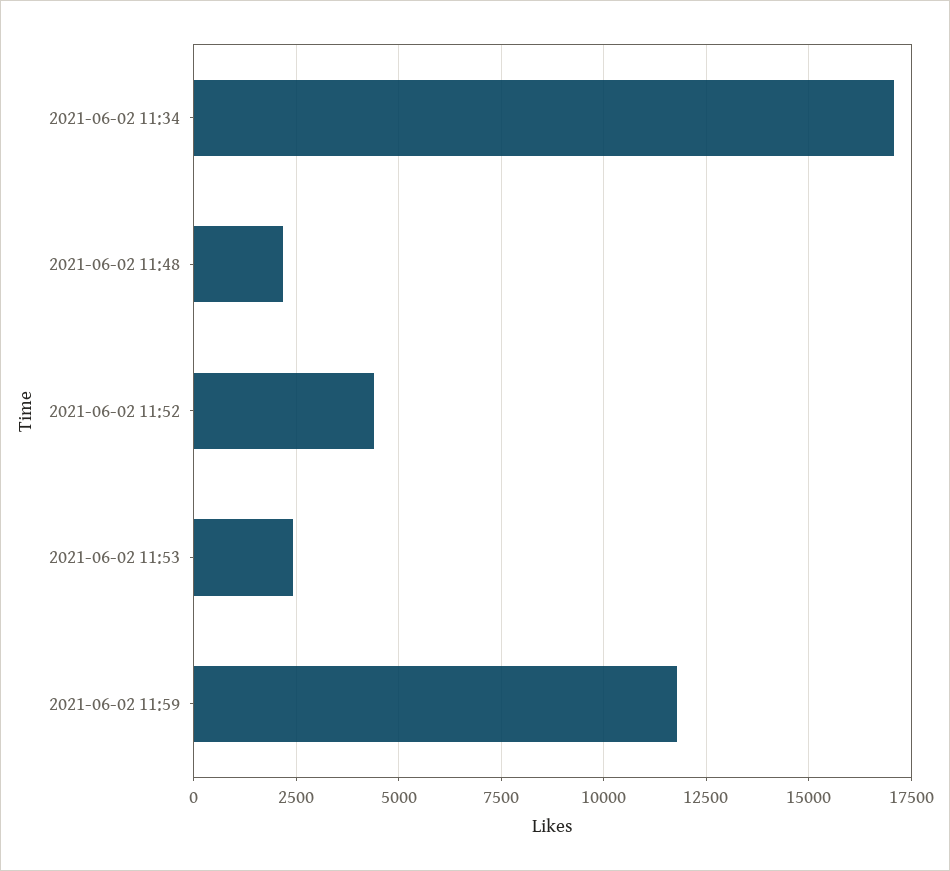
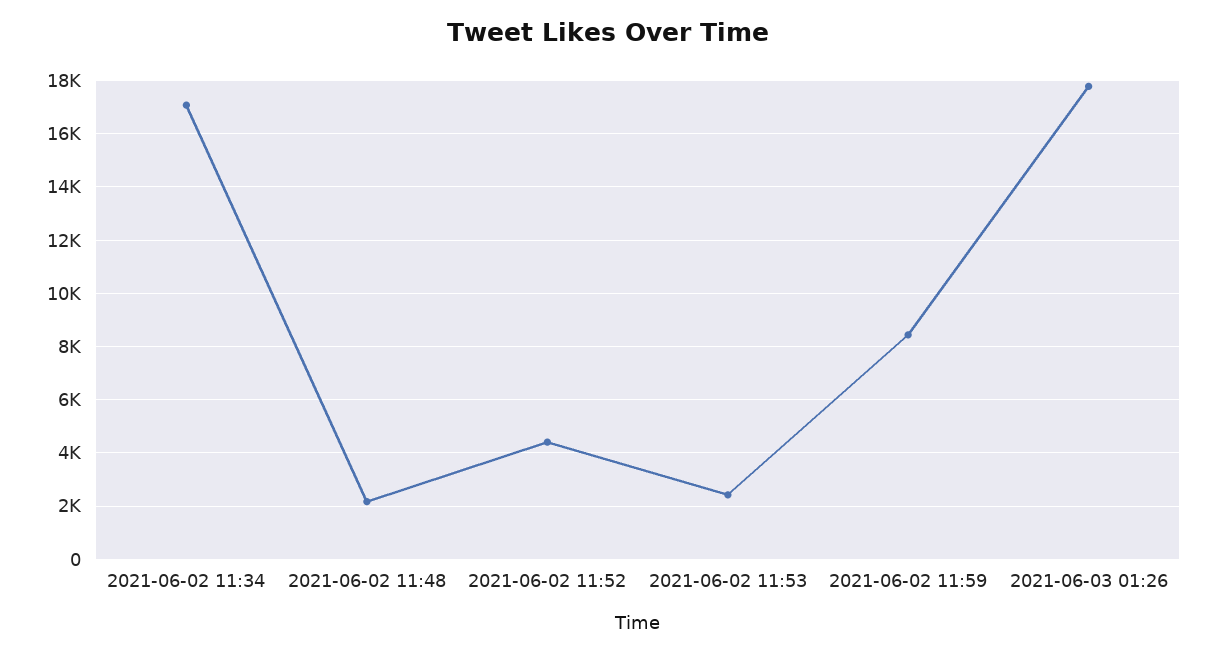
2021-06-02 11:59: 11750 -> 8500
2021-06-03 01:26: none -> 17750

